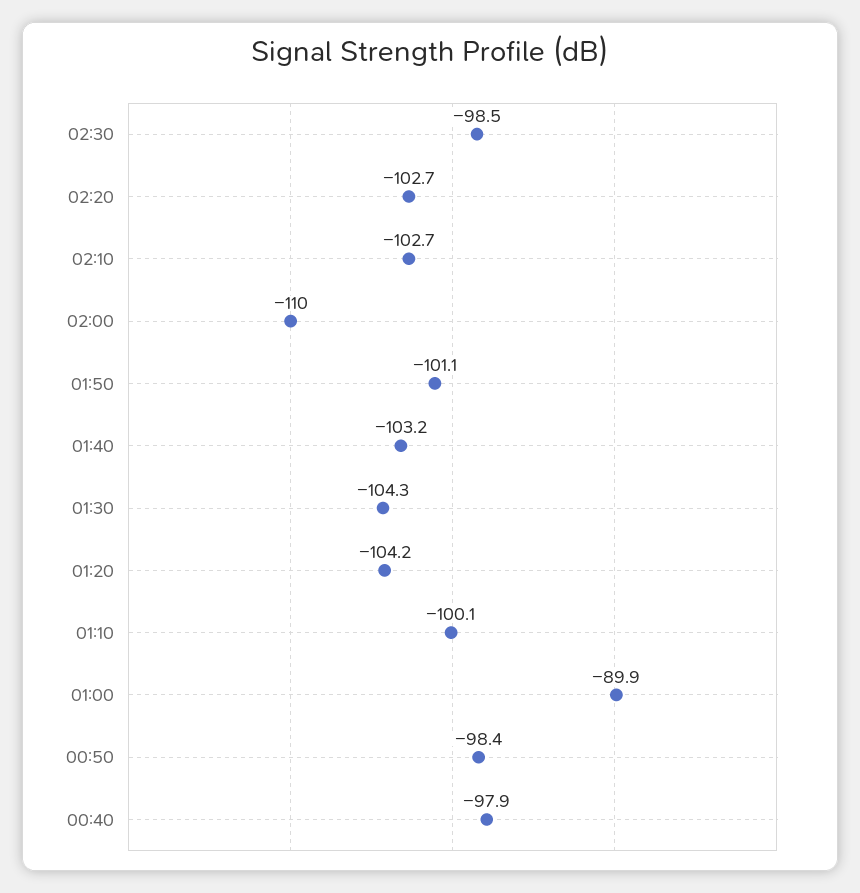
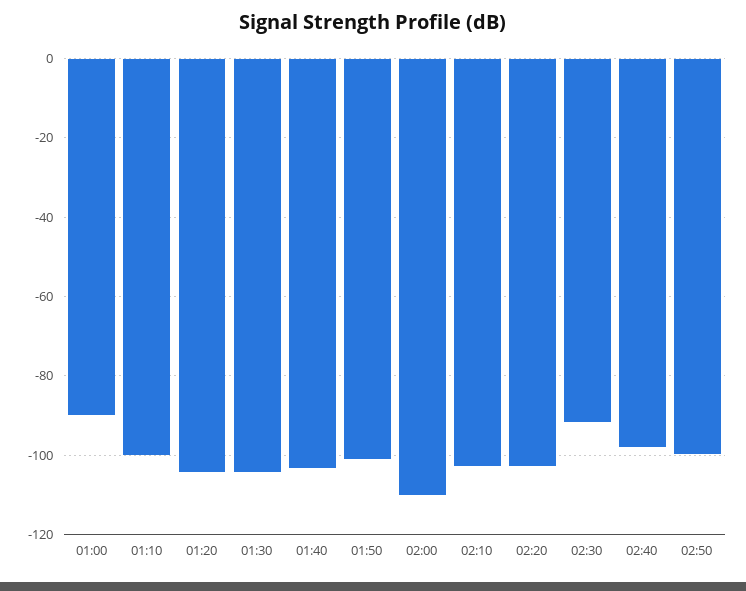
02:30: -98.5 -> -92
00:50: -98.4 -> none
00:40: -97.9 -> none
02:40: none -> -98
02:50: none -> -100

